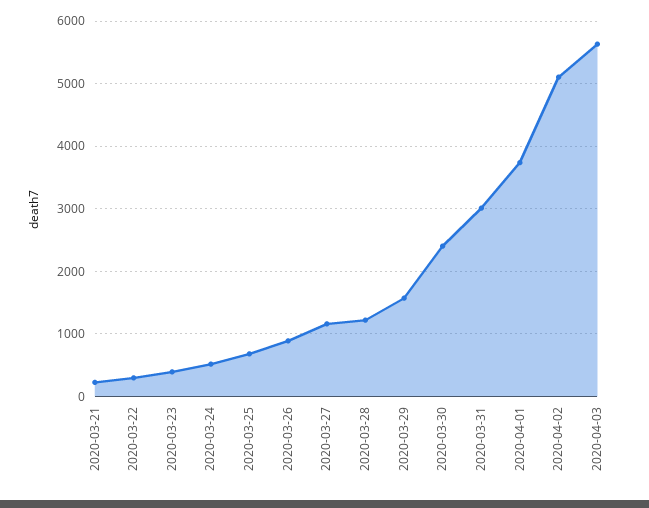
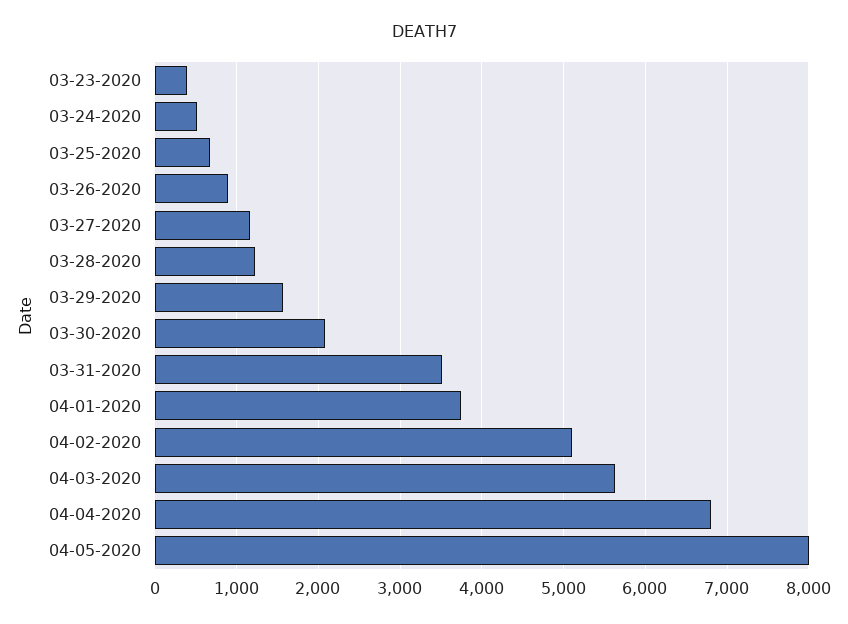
2020-03-21: 200 -> none
2020-03-22: 300 -> none
2020-03-30: 2400 -> 2100
2020-03-31: 3000 -> 3500
04-04-2020: none -> 6800
04-05-2020: none -> 8000

